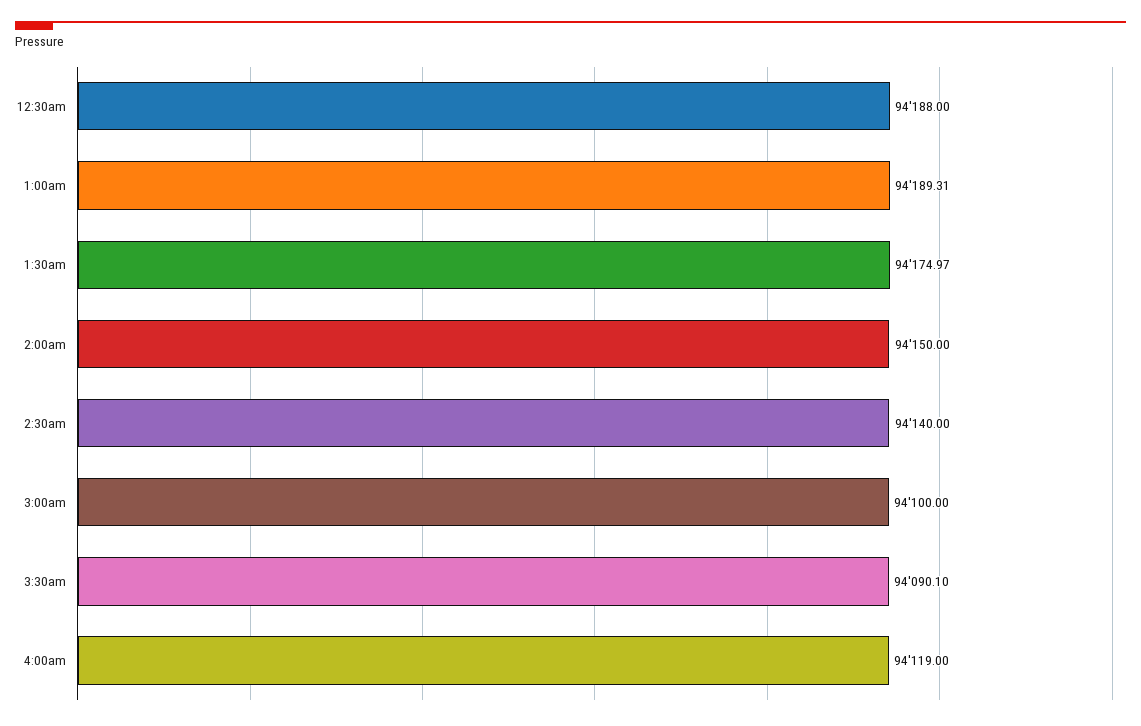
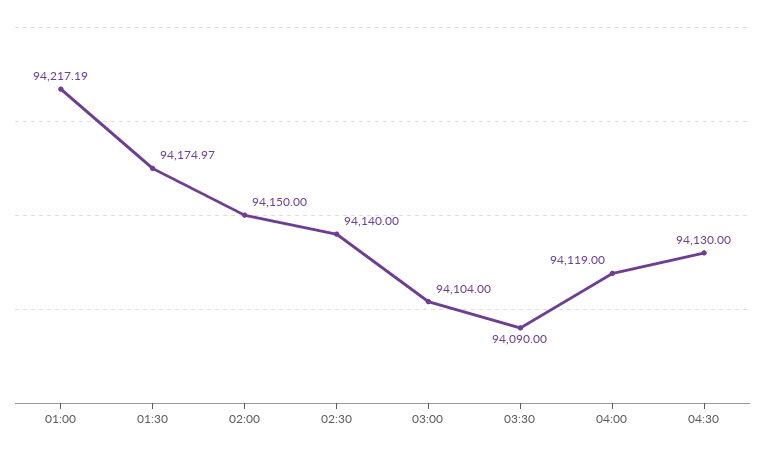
12:30am: 94188 -> none
1:00am: 94189.31 -> 94217.19
3:00am: 94100 -> 94104
3:30am: 94090.1 -> 94090
04:30: none -> 94130

